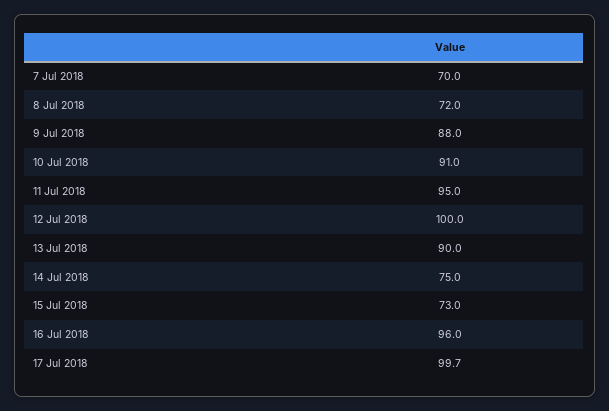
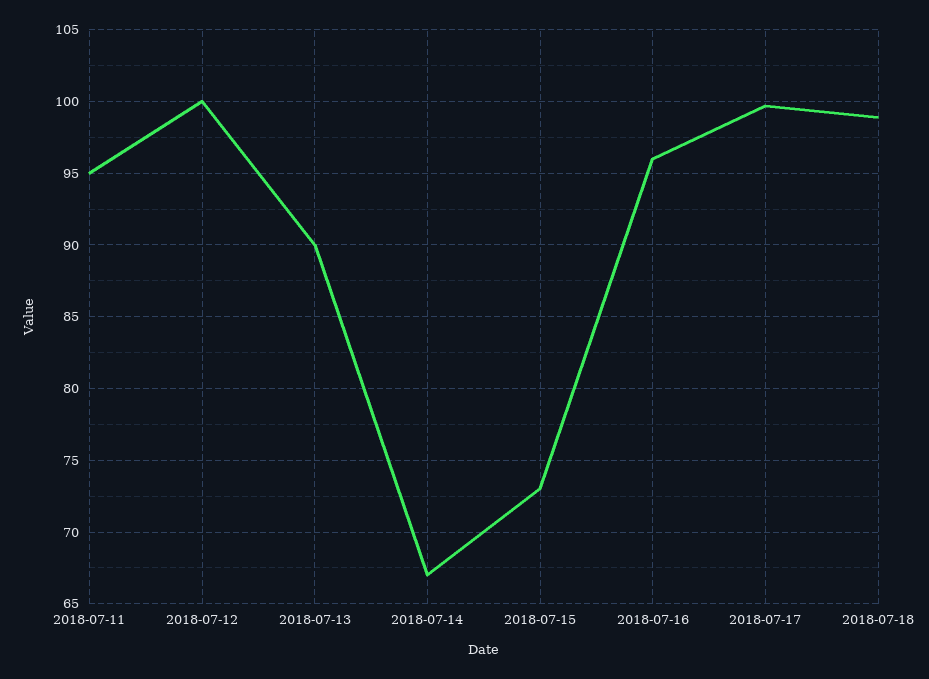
7 Jul 2018: 70 -> none
8 Jul 2018: 72 -> none
9 Jul 2018: 88 -> none
10 Jul 2018: 91 -> none
14 Jul 2018: 75 -> 67
2018-07-18: none -> 99

